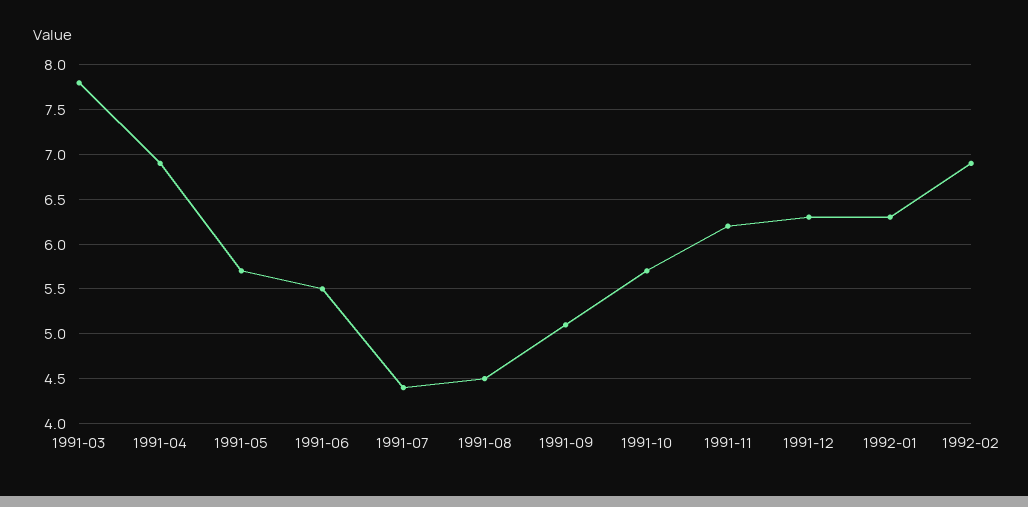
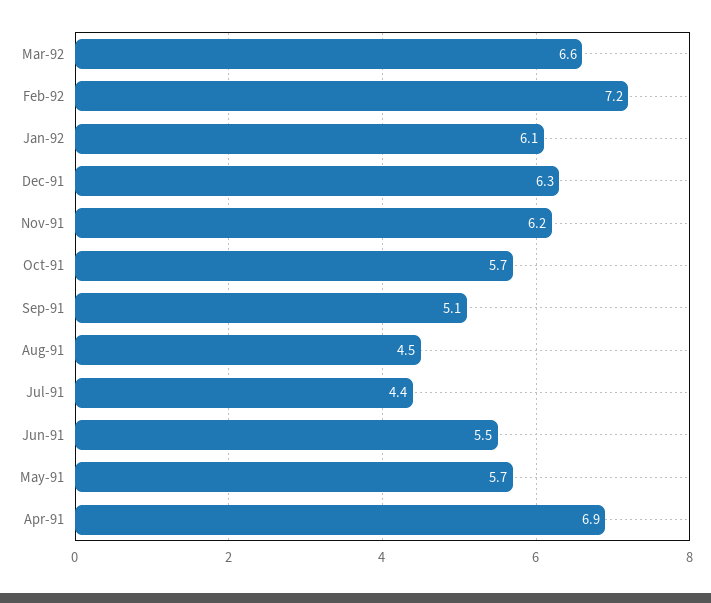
1991-03: 7.8 -> none
1992-01: 6.3 -> 6.1
1992-02: 6.9 -> 7.2
Mar-92: none -> 6.6

